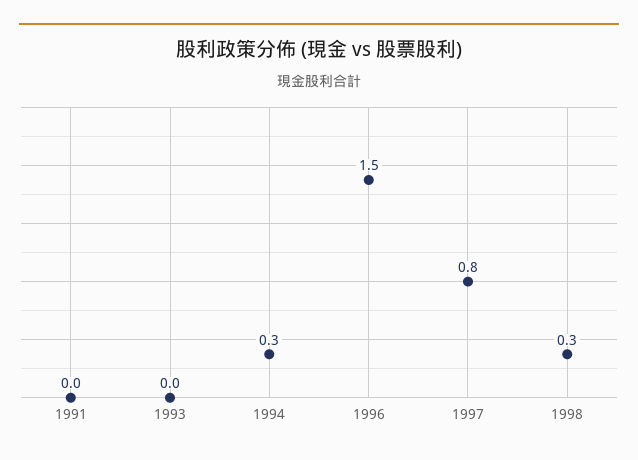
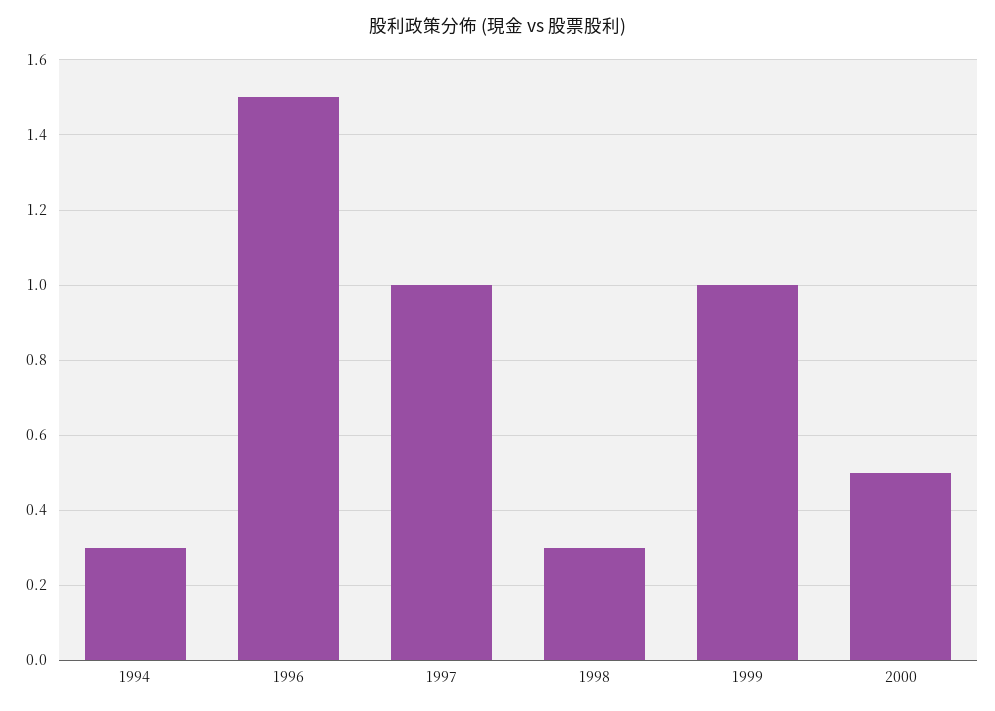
1991: 0 -> none
1993: 0 -> none
1997: 0.8 -> 1
1999: none -> 1
2000: none -> 0.5

